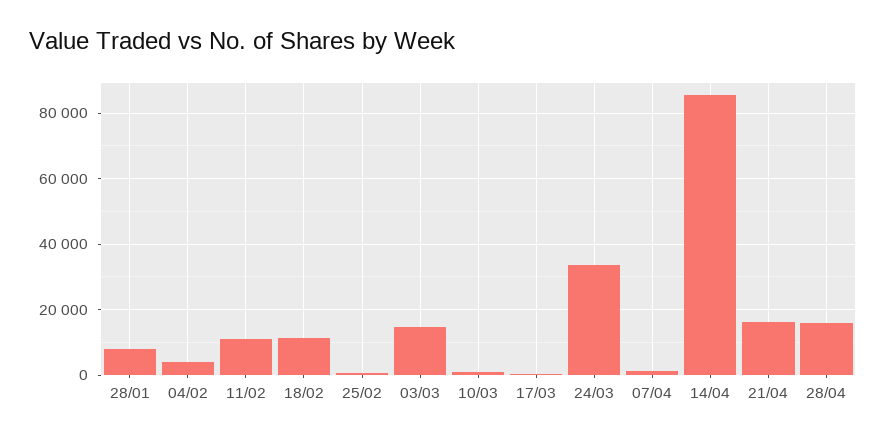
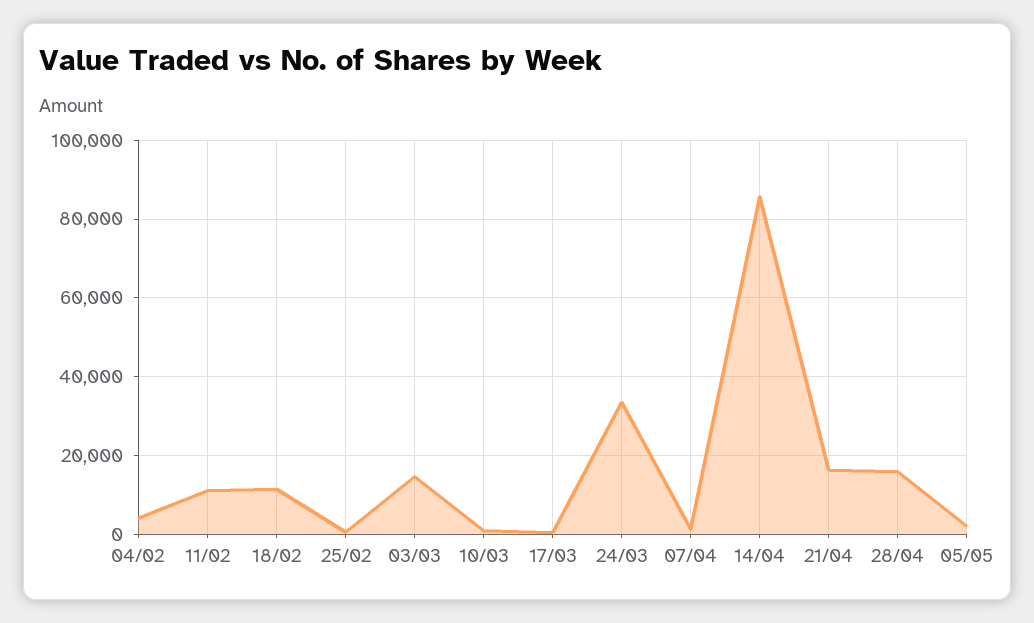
28/01: 8000 -> none
05/05: none -> 2000

